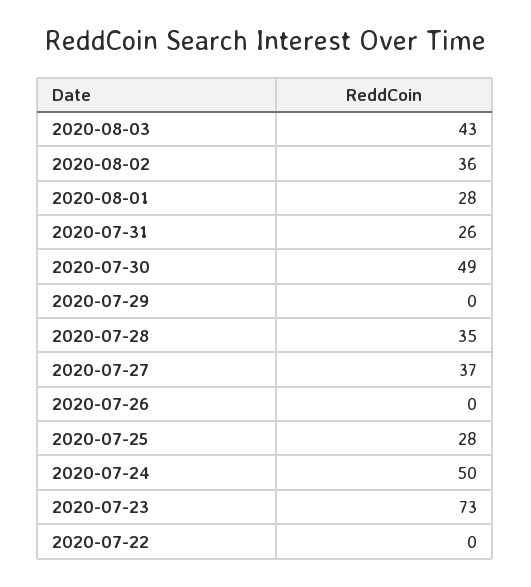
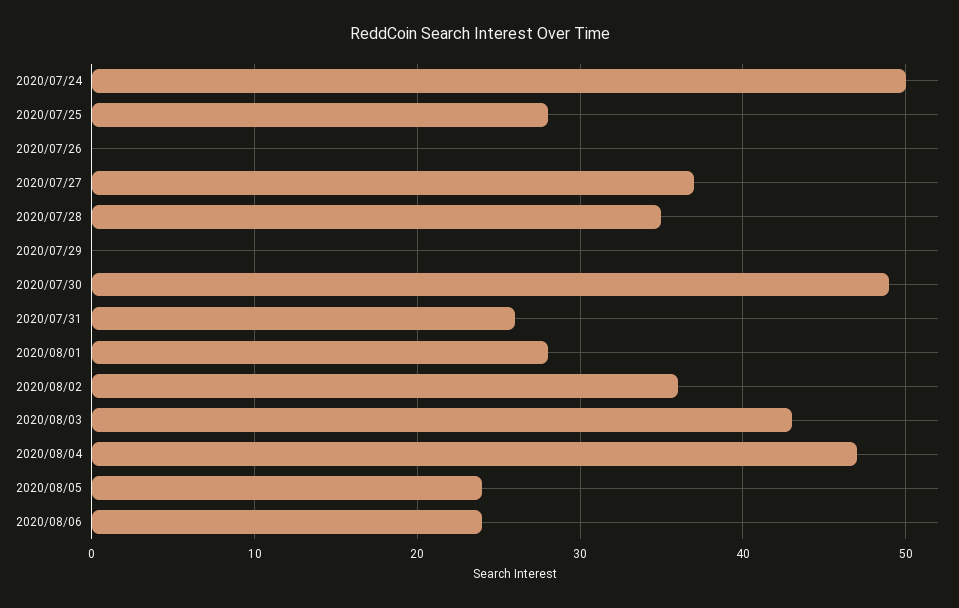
2020-07-23: 73 -> none
2020-07-22: 0 -> none
2020/08/04: none -> 47
2020/08/05: none -> 24
2020/08/06: none -> 24

